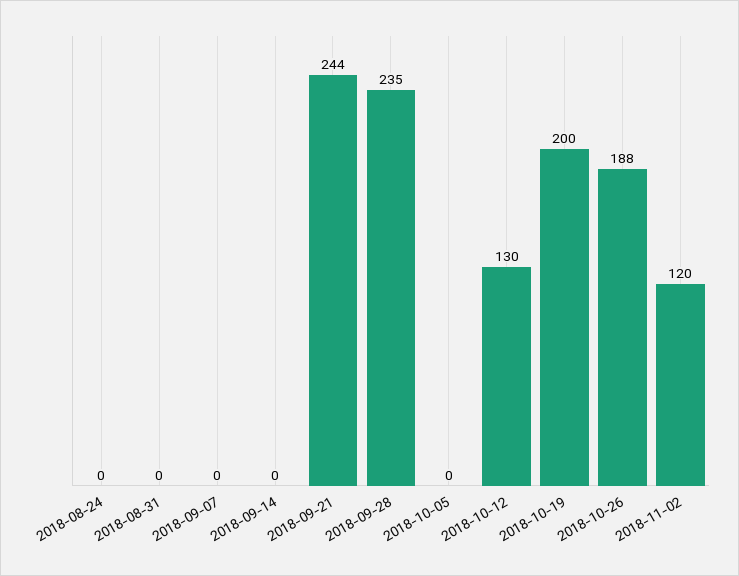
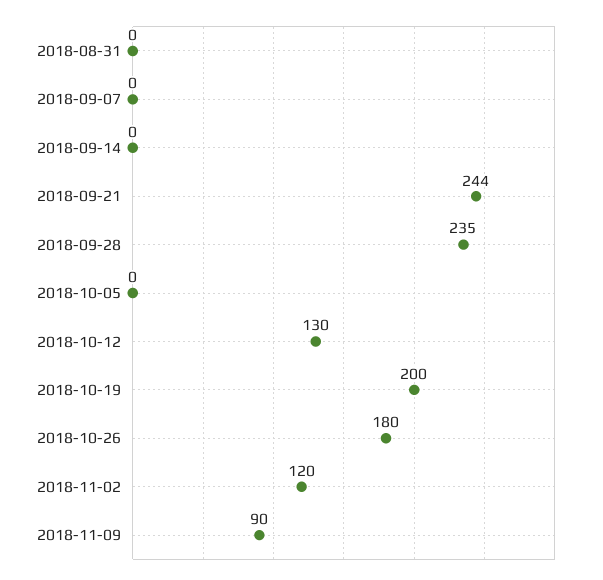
2018-08-24: 0 -> none
2018-10-26: 188 -> 180
2018-11-09: none -> 90

